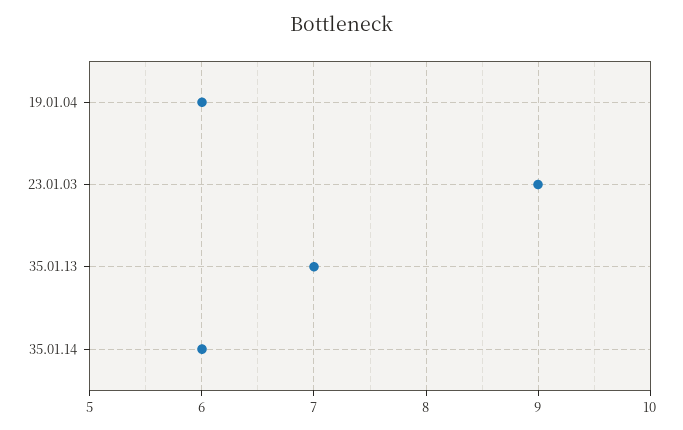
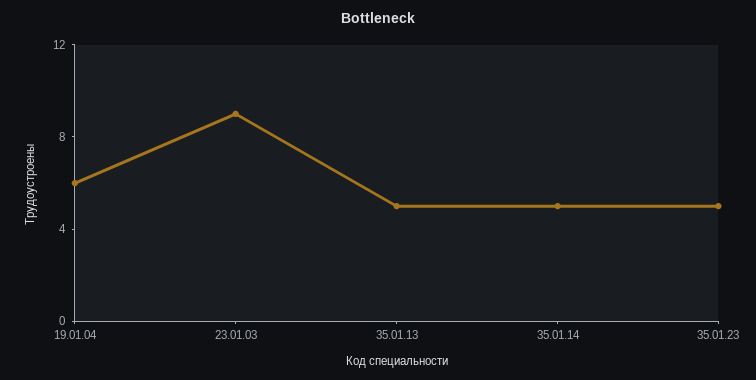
35.01.13: 7 -> 5
35.01.14: 6 -> 5
35.01.23: none -> 5

